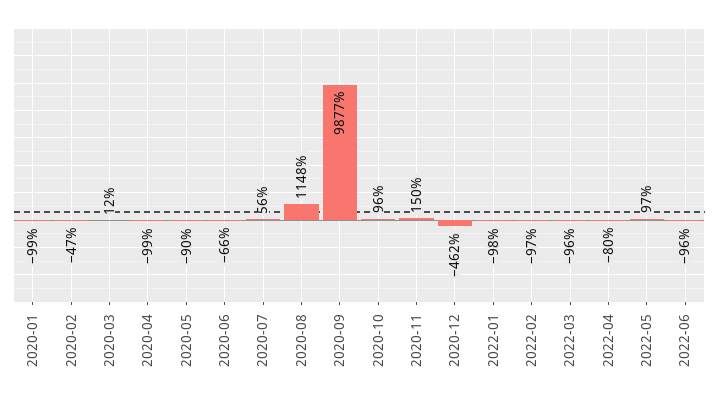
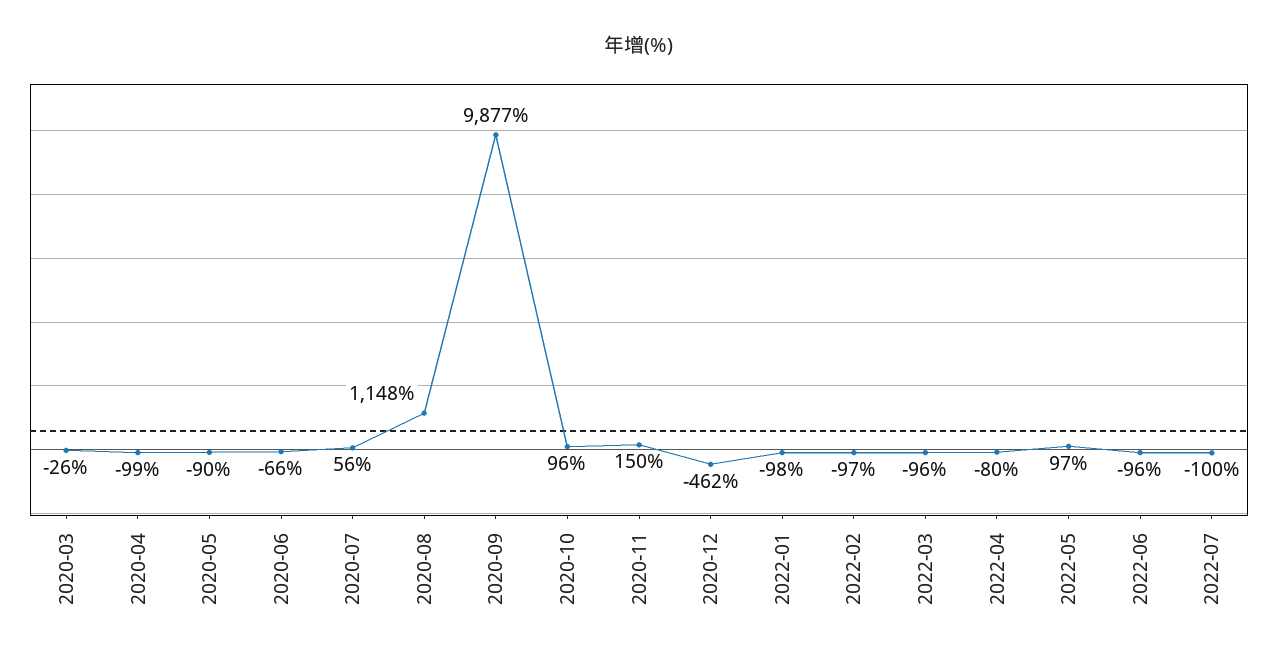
2020-01: -99 -> none
2020-02: -47 -> none
2020-03: 12 -> -26
2022-07: none -> -100

